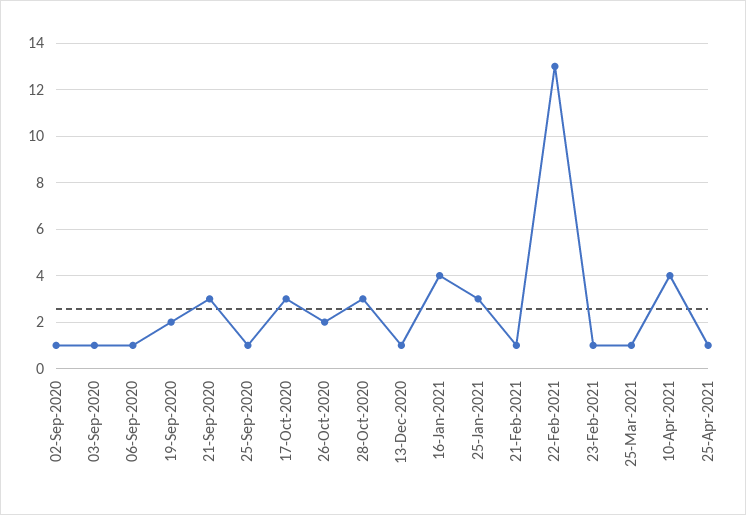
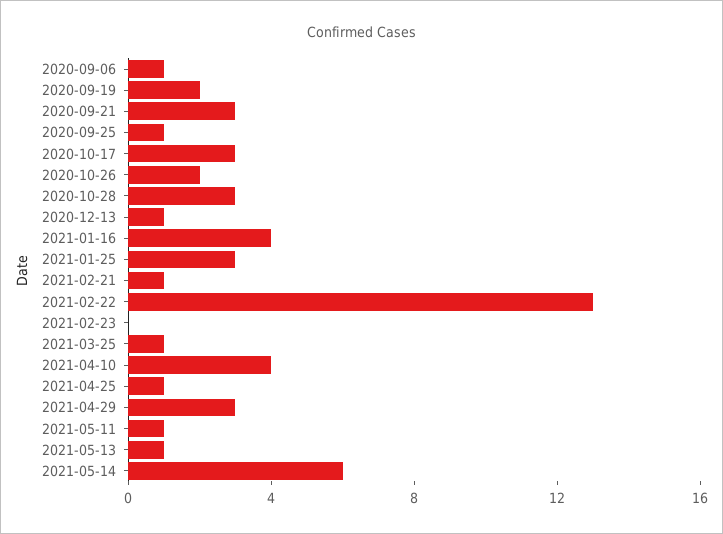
02-Sep-2020: 1 -> none
03-Sep-2020: 1 -> none
23-Feb-2021: 1 -> 0
2021-04-29: none -> 3
2021-05-11: none -> 1
2021-05-13: none -> 1
2021-05-14: none -> 6

